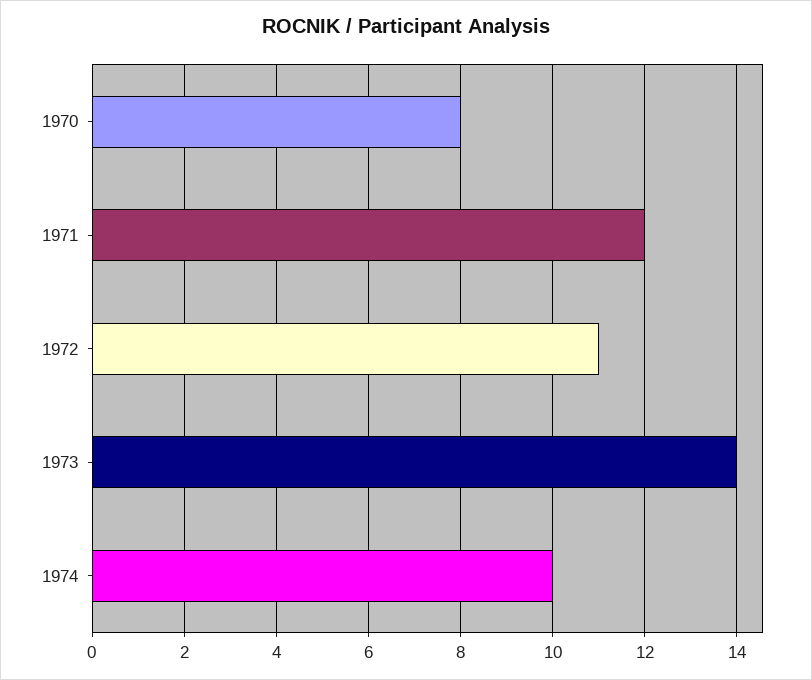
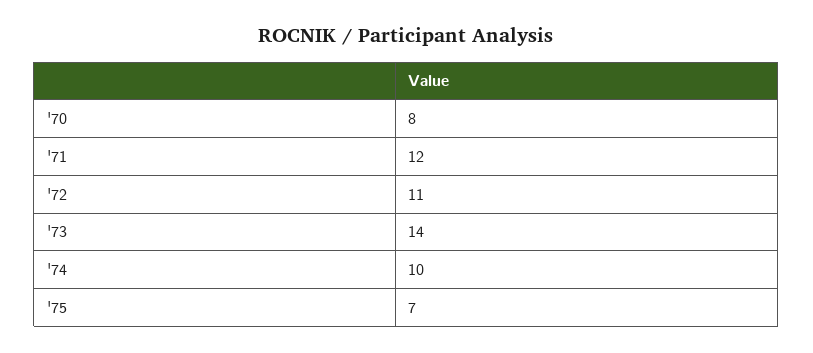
'75: none -> 7

